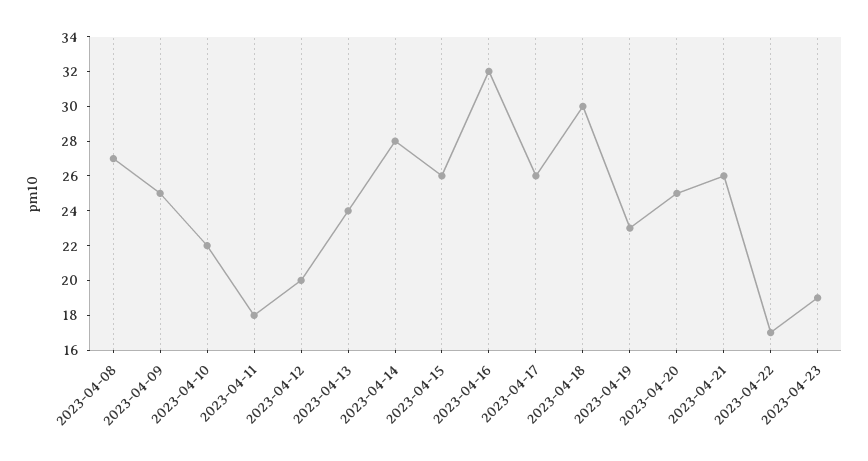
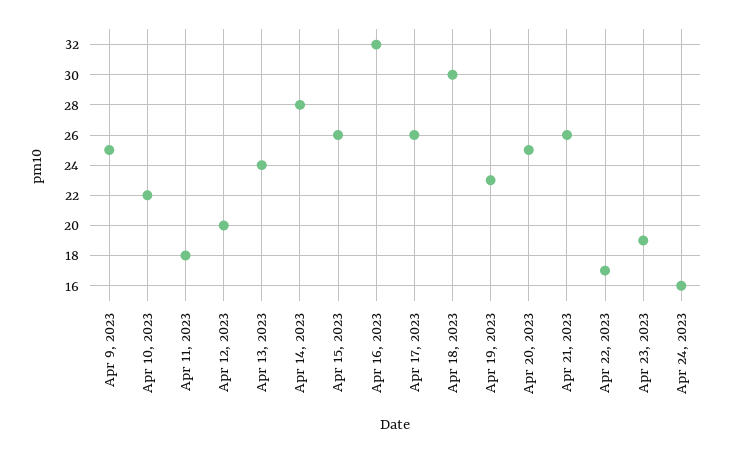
2023-04-08: 27 -> none
Apr 24, 2023: none -> 16

